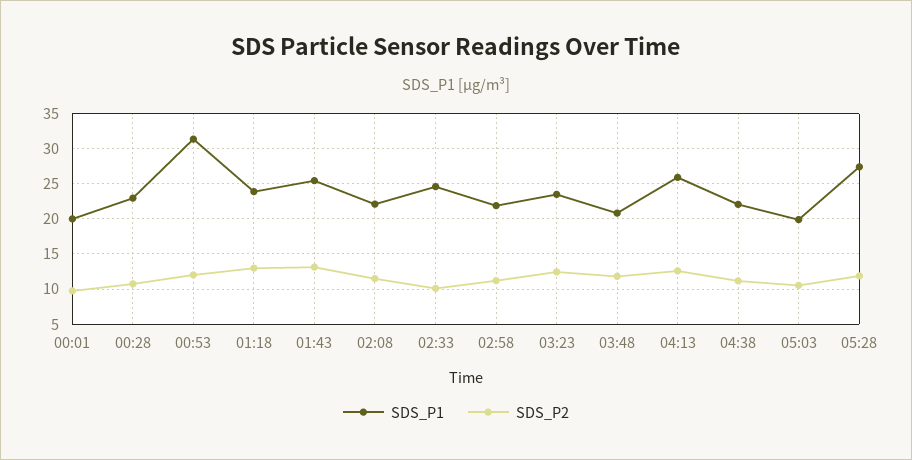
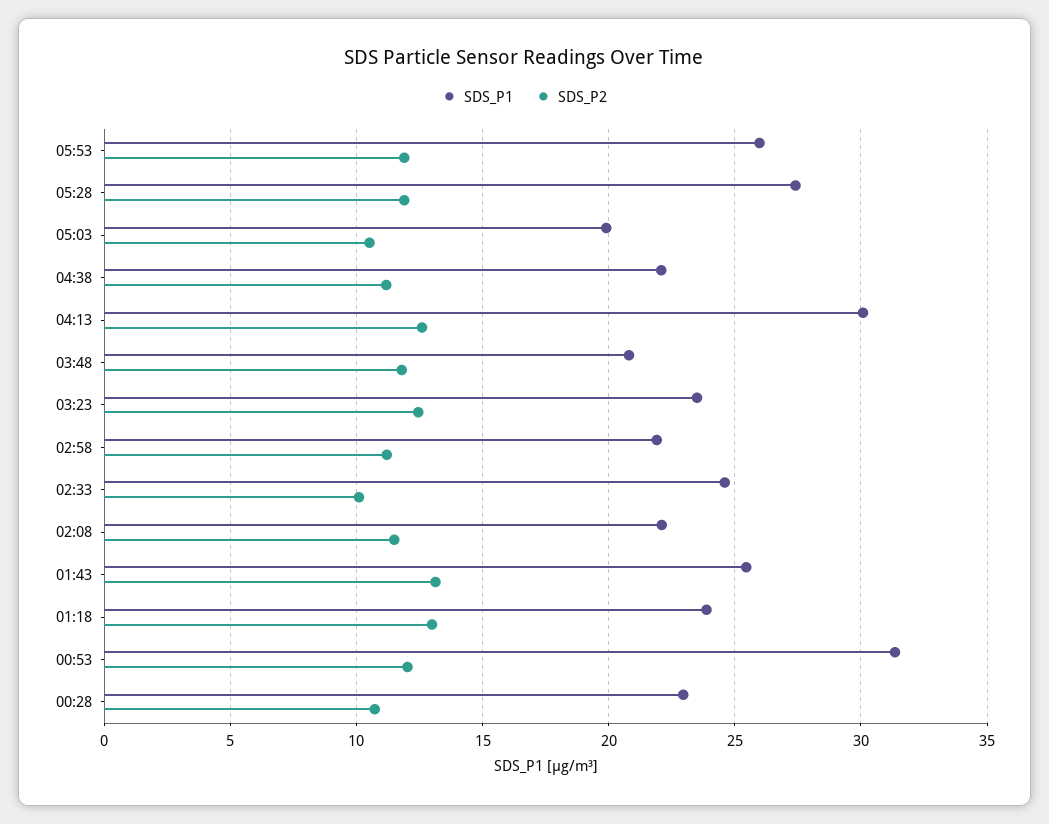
SDS_P1, 00:01: 20 -> none
SDS_P2, 00:01: 10 -> none
SDS_P1, 04:13: 26 -> 30
SDS_P1, 05:53: none -> 26
SDS_P2, 05:53: none -> 12

